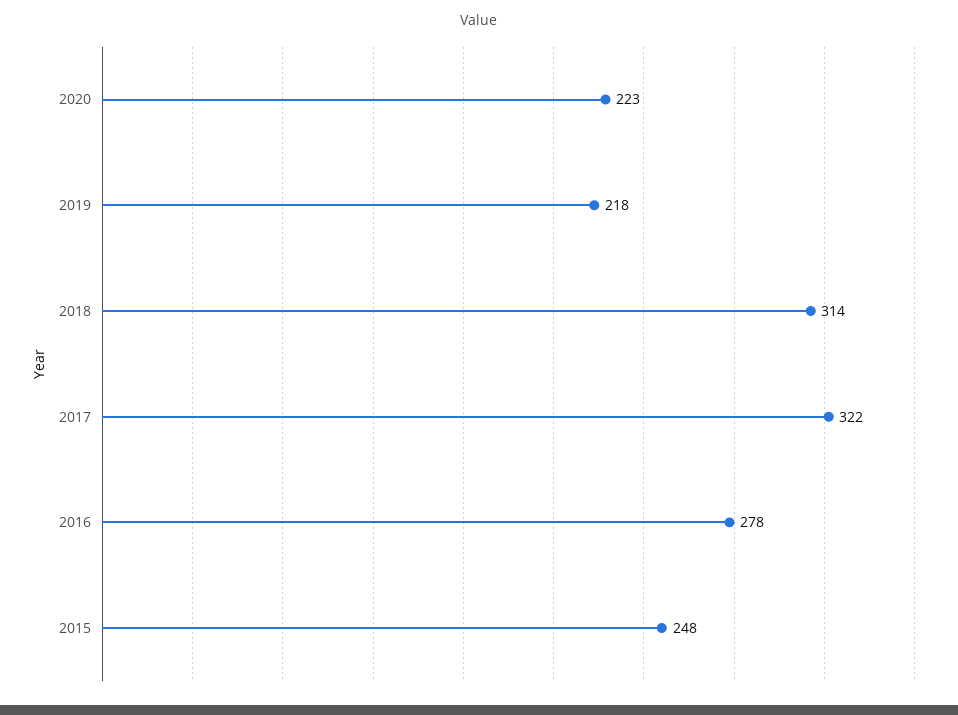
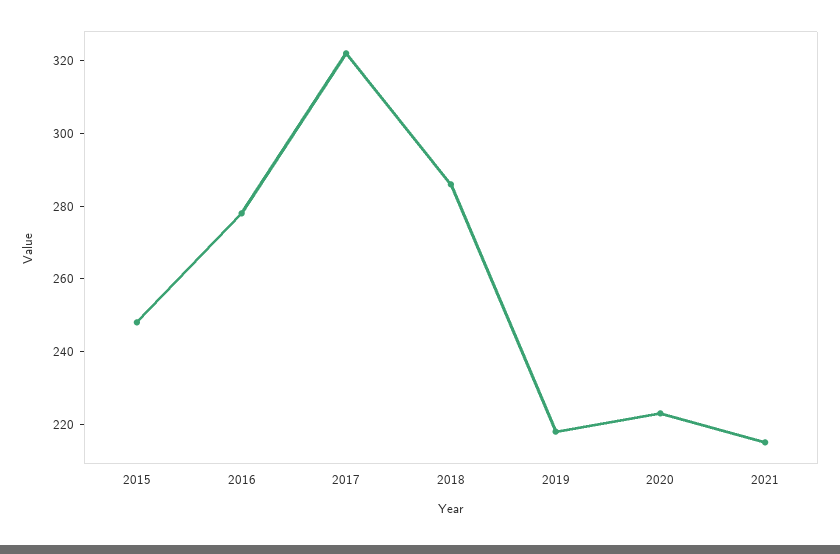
2018: 314 -> 285
2021: none -> 215

